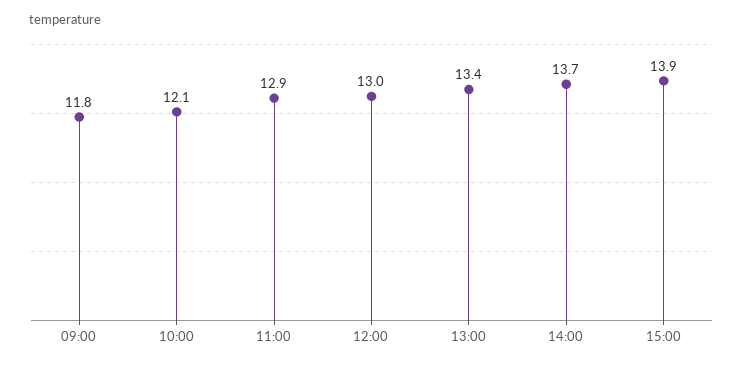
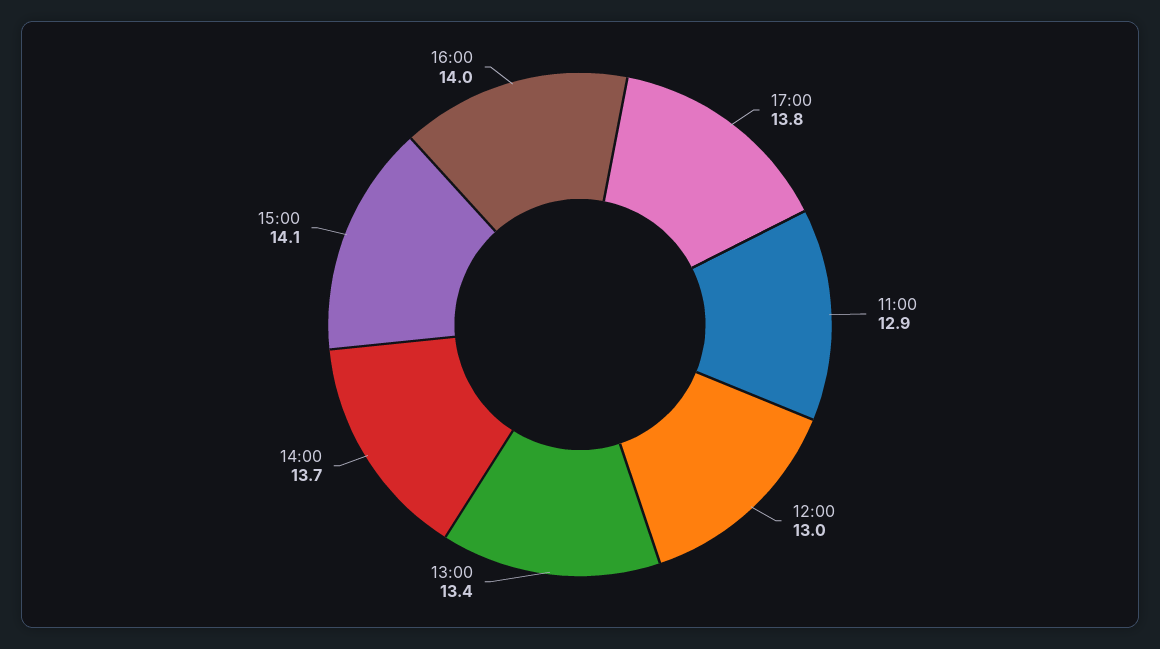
09:00: 11.8 -> none
10:00: 12.1 -> none
15:00: 13.9 -> 14.1
17:00: none -> 13.8
16:00: none -> 14

